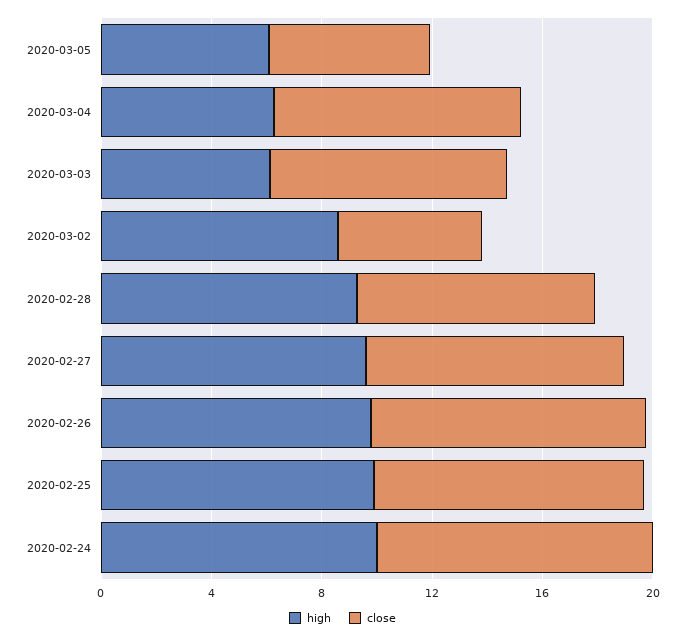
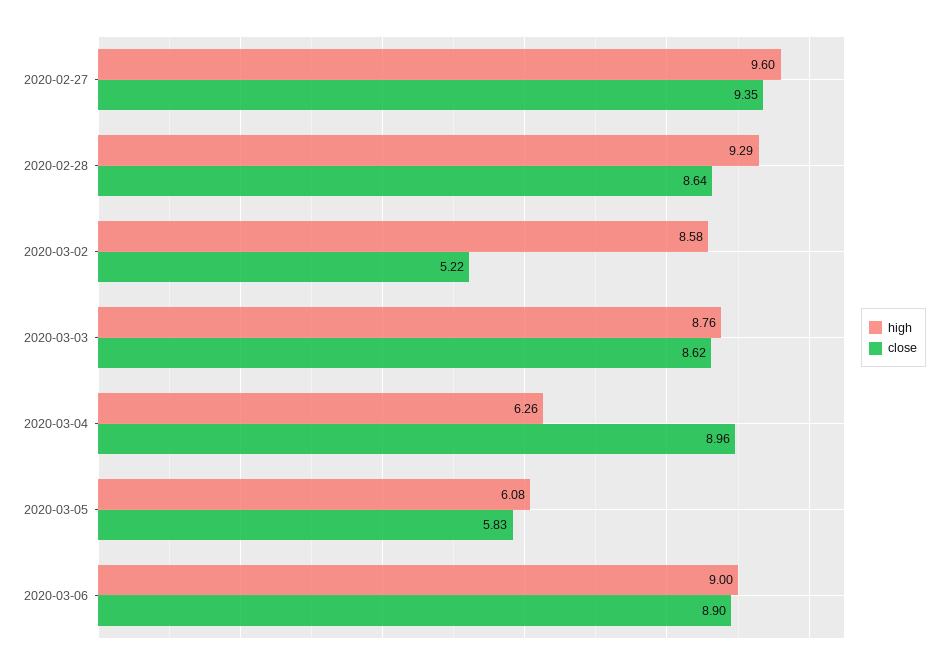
high, 2020-03-03: 6 -> 8.76
high, 2020-02-26: 10 -> none
close, 2020-02-26: 10 -> none
high, 2020-02-25: 10 -> none
close, 2020-02-25: 10 -> none
high, 2020-02-24: 10 -> none
close, 2020-02-24: 10 -> none
high, 2020-03-06: none -> 9
close, 2020-03-06: none -> 8.9

